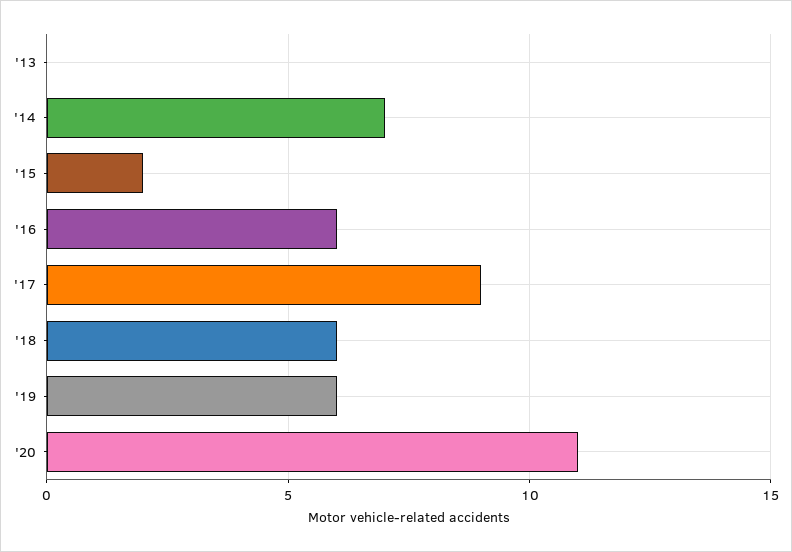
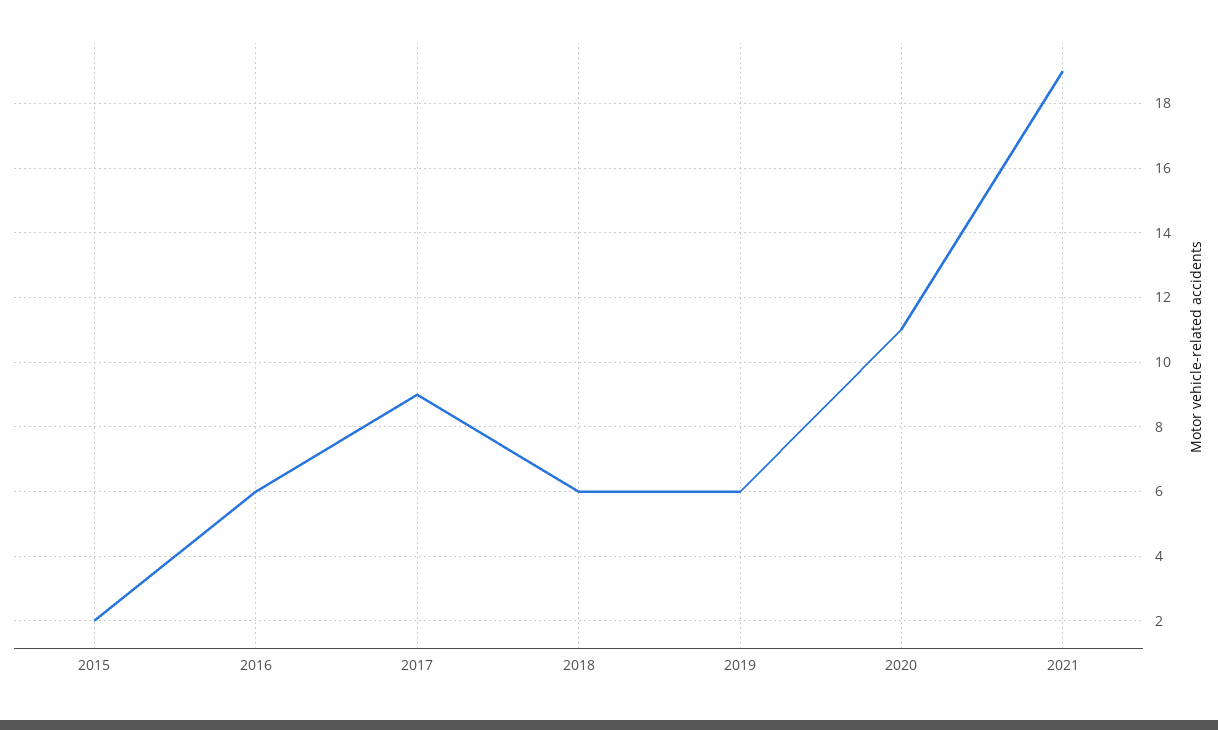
'13: 0 -> none
'14: 7 -> none
2021: none -> 19

